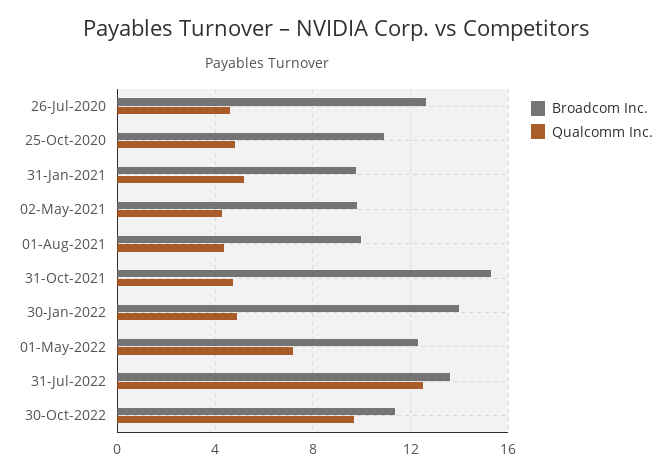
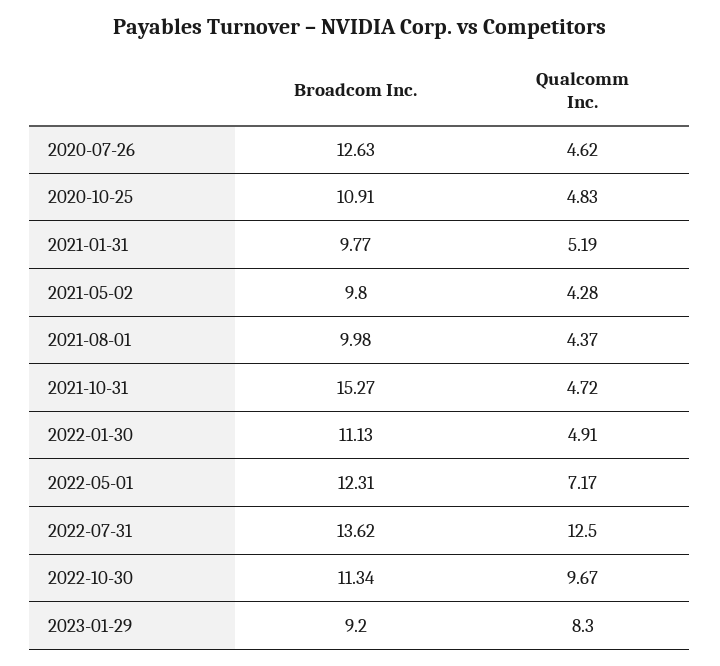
Broadcom Inc., 30-Jan-2022: 14 -> 11.13
Broadcom Inc., 2023-01-29: none -> 9.2
Qualcomm Inc., 2023-01-29: none -> 8.3

